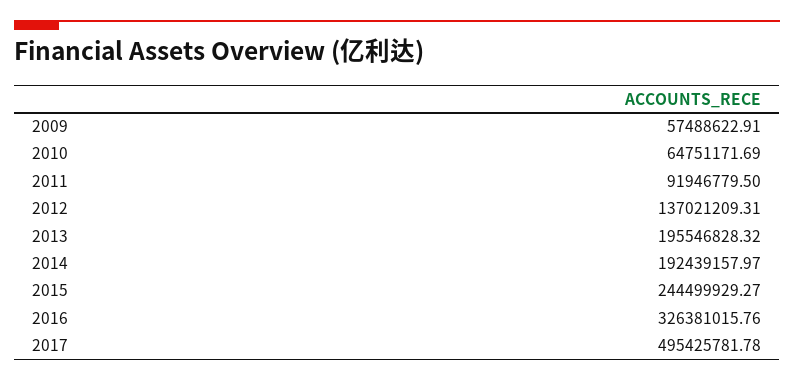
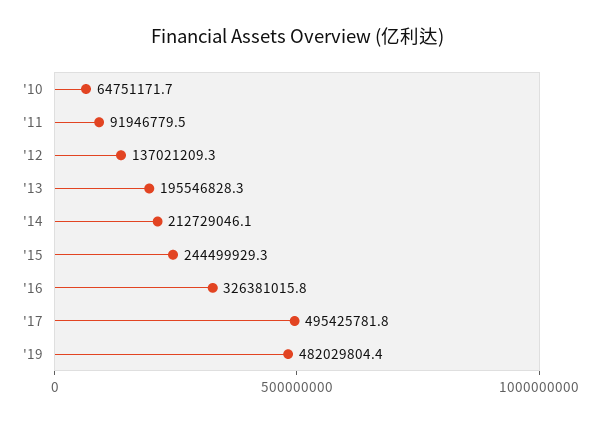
2009: 57488622.91 -> none
2014: 192439157.97 -> 212729046.1
'19: none -> 482029804.4

